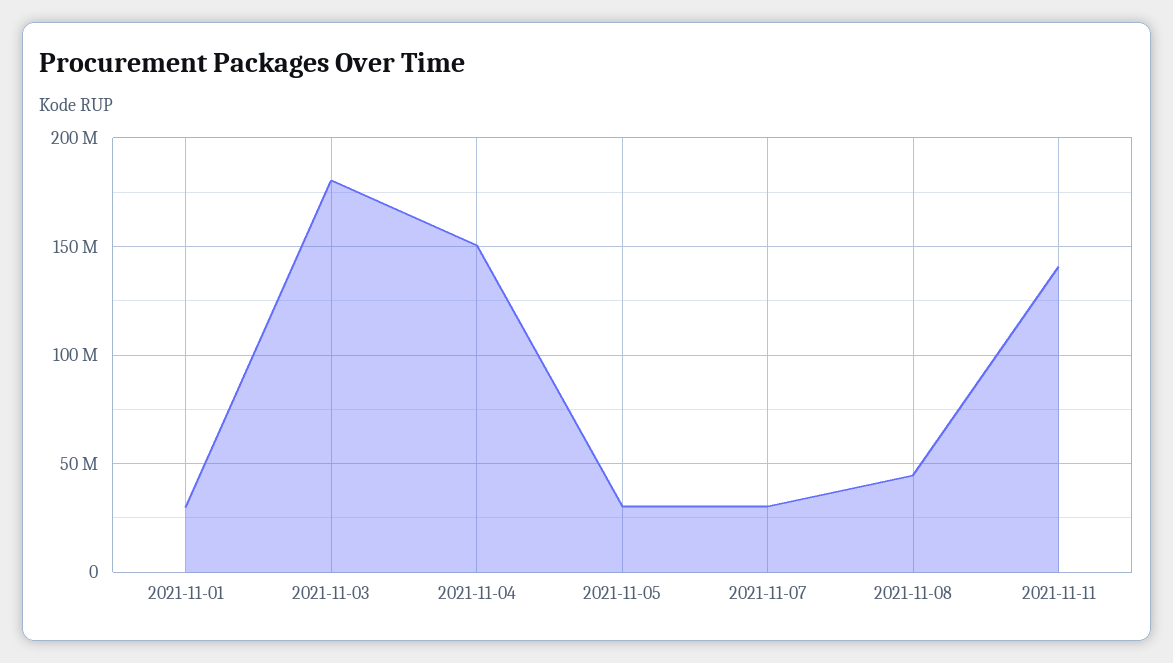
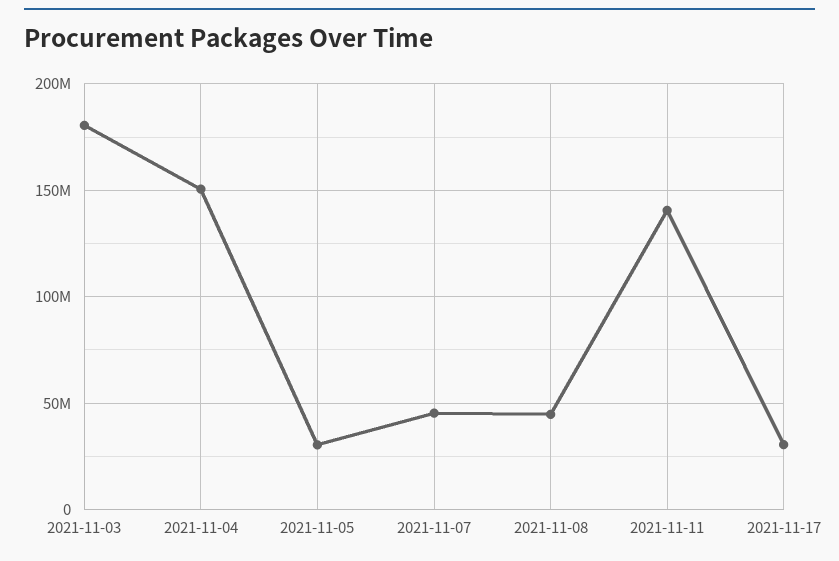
2021-11-01: 30000000 -> none
2021-11-07: 30000000 -> 45000000
2021-11-17: none -> 30000000

